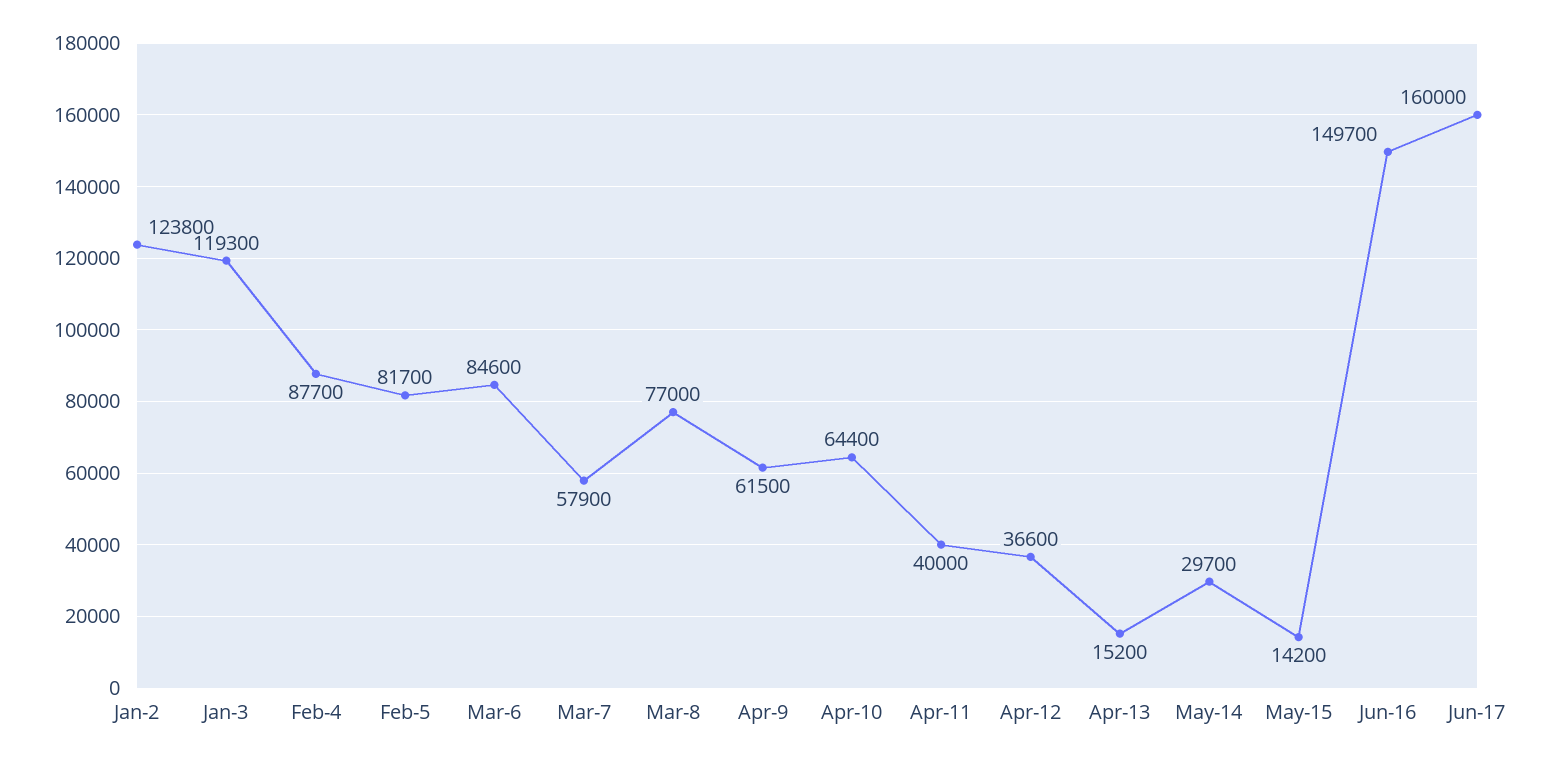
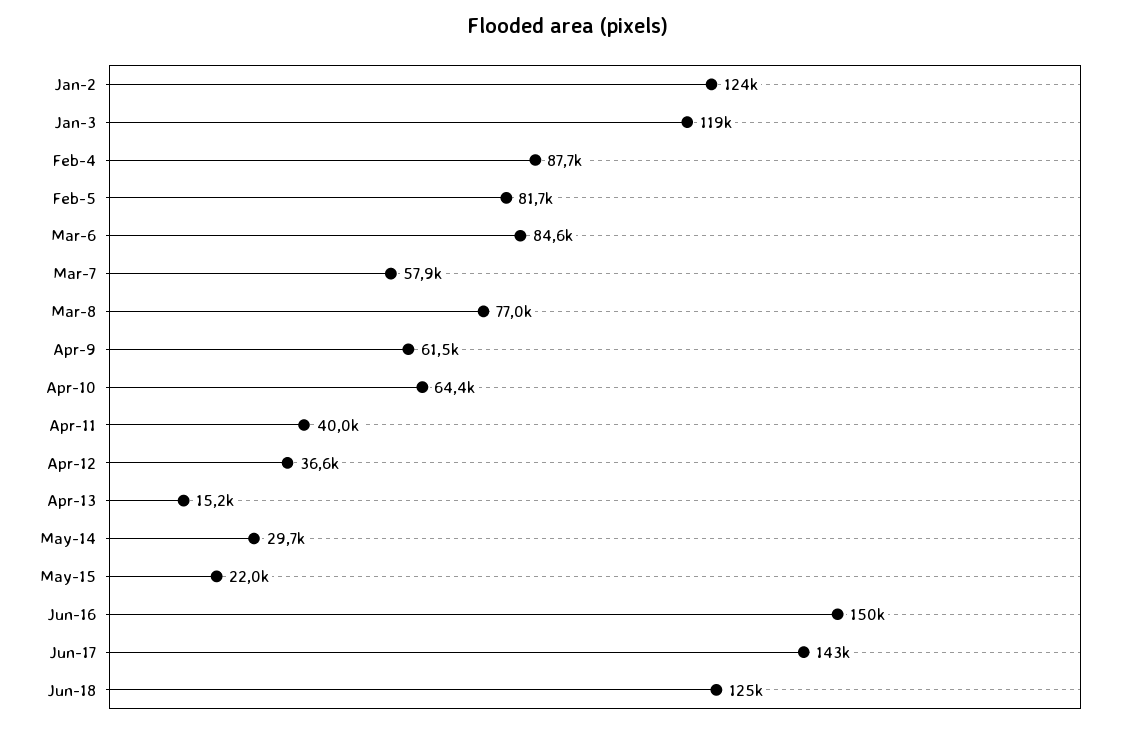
May-15: 14200 -> 22000
Jun-17: 160000 -> 143000
Jun-18: none -> 125000

